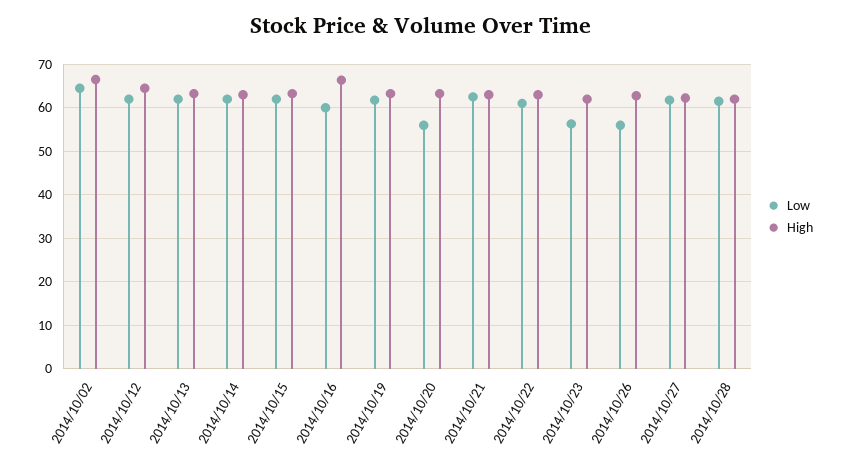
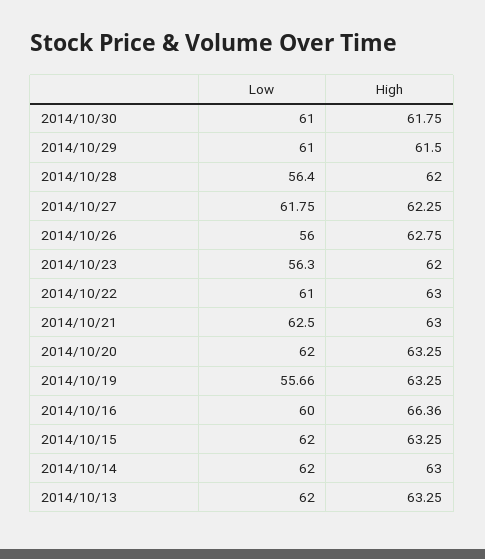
Low, 2014/10/02: 64 -> none
High, 2014/10/02: 66 -> none
Low, 2014/10/12: 62 -> none
High, 2014/10/12: 64 -> none
Low, 2014/10/19: 62 -> 55.66
Low, 2014/10/20: 56 -> 62
Low, 2014/10/28: 62 -> 56.4
Low, 2014/10/30: none -> 61
High, 2014/10/30: none -> 61.75
Low, 2014/10/29: none -> 61
High, 2014/10/29: none -> 61.5

